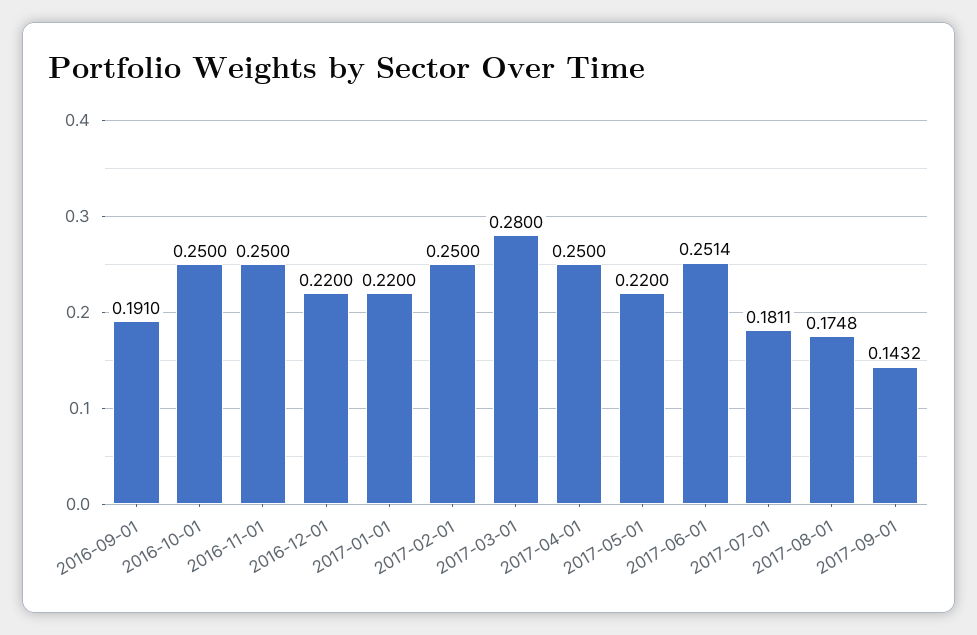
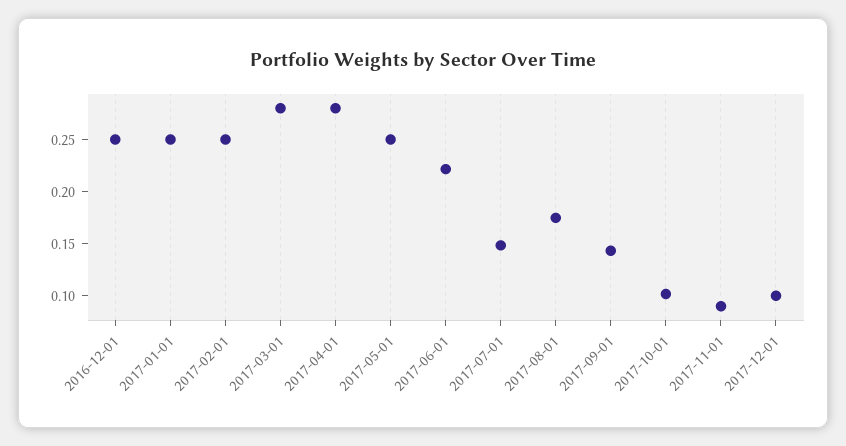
2016-09-01: 0.191 -> none
2016-10-01: 0.25 -> none
2016-11-01: 0.25 -> none
2016-12-01: 0.22 -> 0.25
2017-01-01: 0.22 -> 0.25
2017-04-01: 0.25 -> 0.28
2017-05-01: 0.22 -> 0.25
2017-06-01: 0.2514 -> 0.22
2017-07-01: 0.1811 -> 0.15
2017-10-01: none -> 0.1
2017-11-01: none -> 0.09
2017-12-01: none -> 0.1

